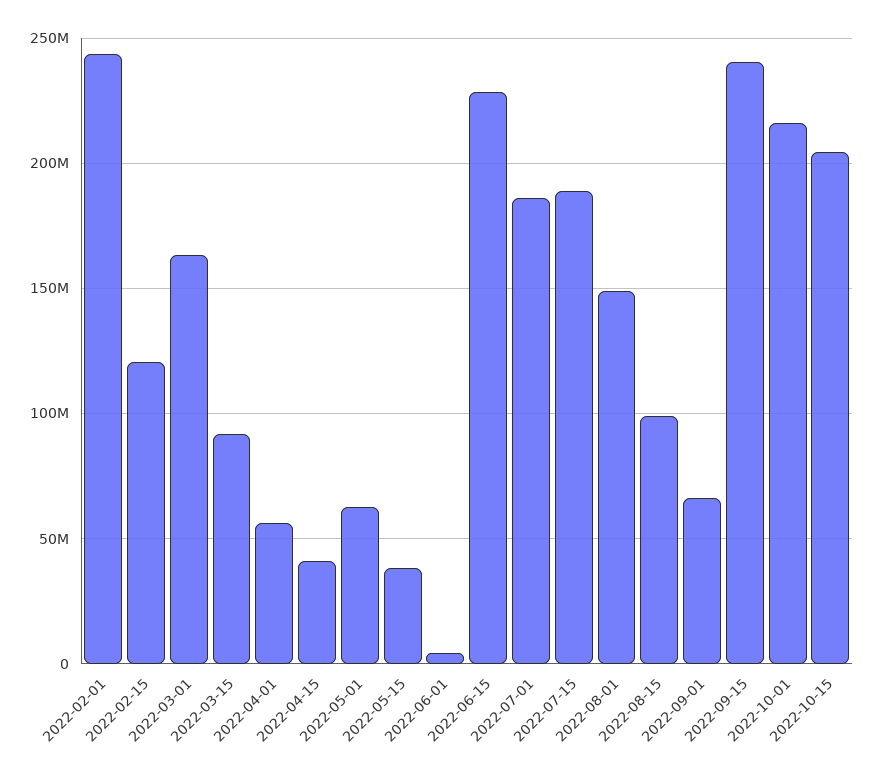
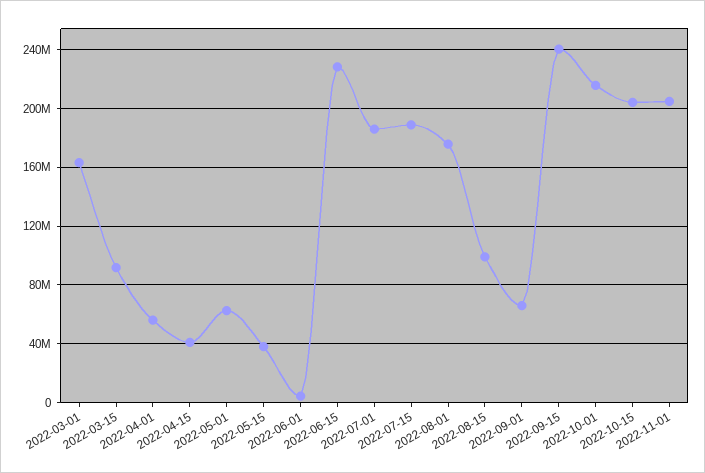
2022-02-01: 245000000 -> none
2022-02-15: 120000000 -> none
2022-08-01: 150000000 -> 175000000
2022-11-01: none -> 205000000

